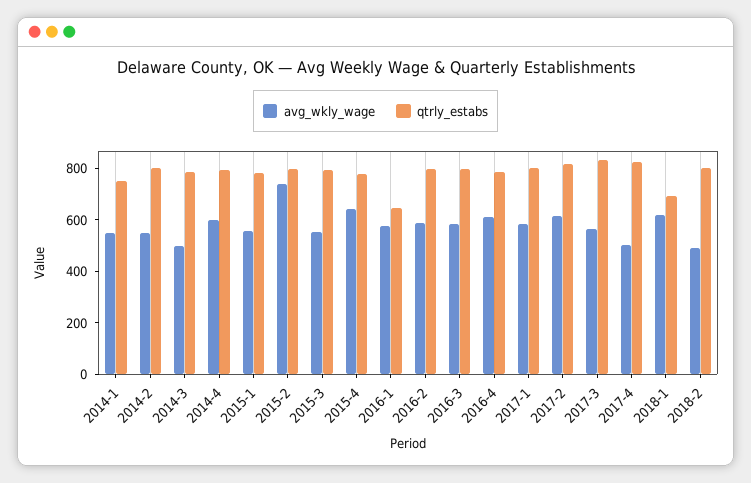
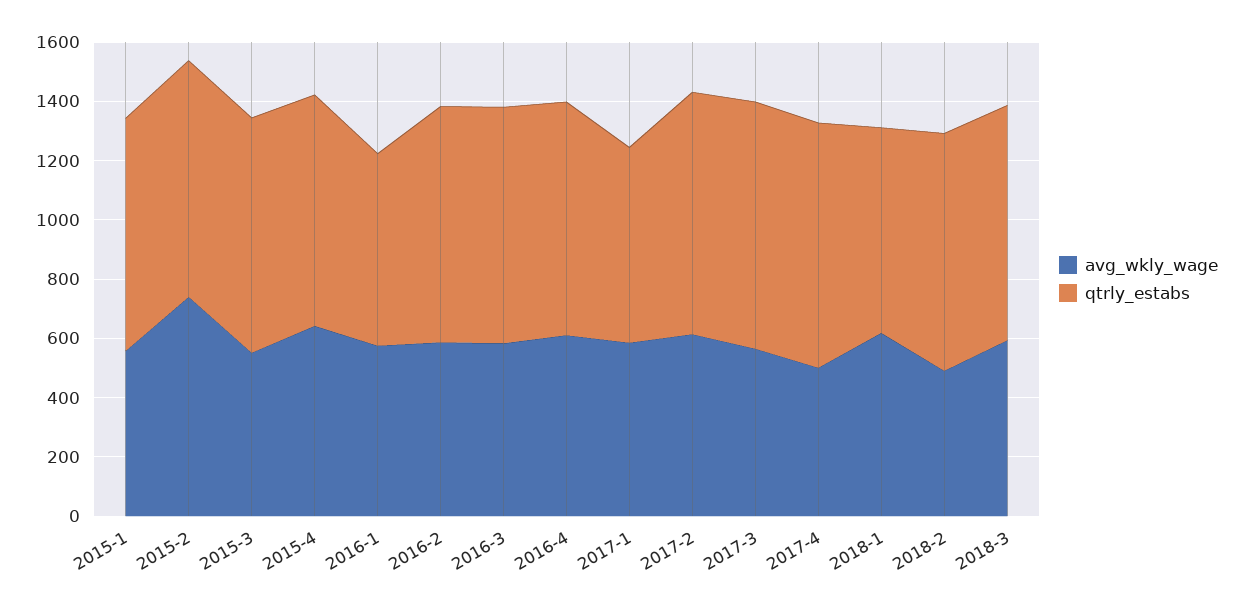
avg_wkly_wage, 2014-1: 550 -> none
qtrly_estabs, 2014-1: 750 -> none
avg_wkly_wage, 2014-2: 550 -> none
qtrly_estabs, 2014-2: 800 -> none
avg_wkly_wage, 2014-3: 500 -> none
qtrly_estabs, 2014-3: 800 -> none
avg_wkly_wage, 2014-4: 600 -> none
qtrly_estabs, 2014-4: 800 -> none
qtrly_estabs, 2017-1: 800 -> 650
avg_wkly_wage, 2018-3: none -> 600
qtrly_estabs, 2018-3: none -> 800

